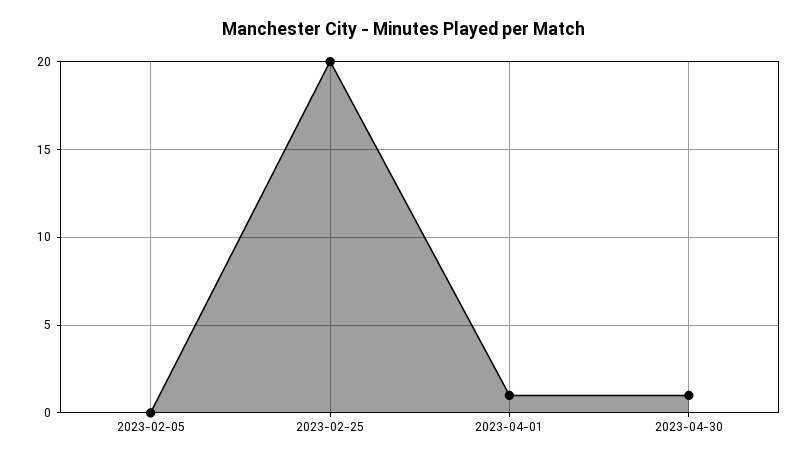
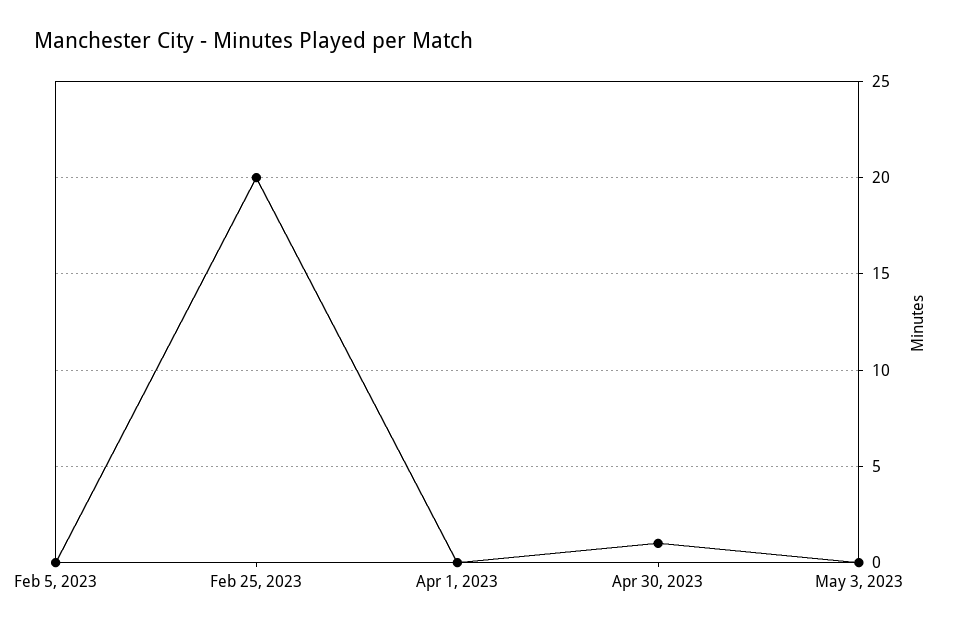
2023-04-01: 1 -> 0
May 3, 2023: none -> 0

